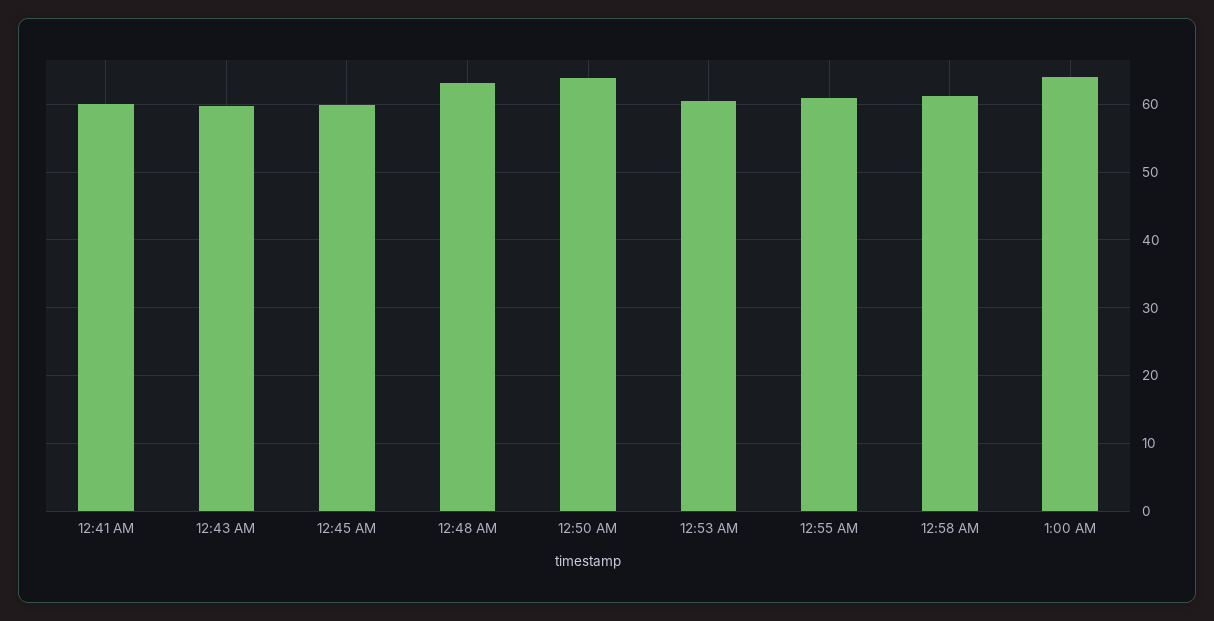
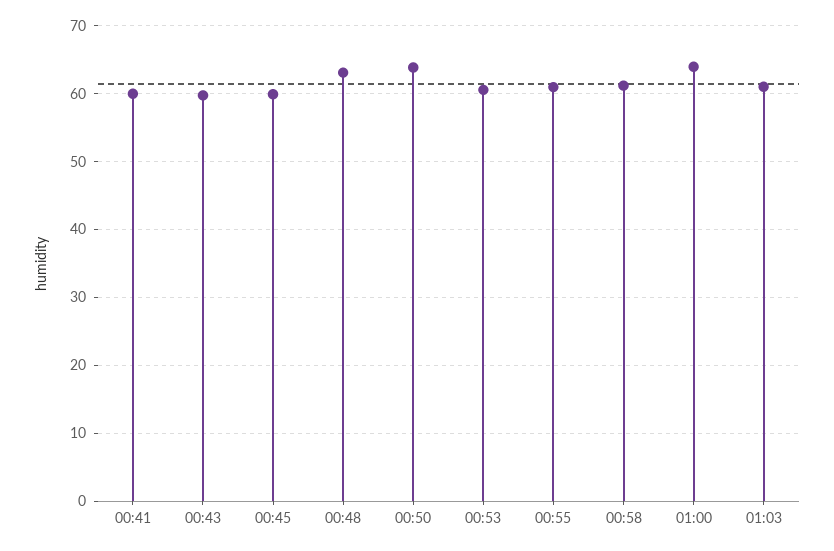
01:03: none -> 61

